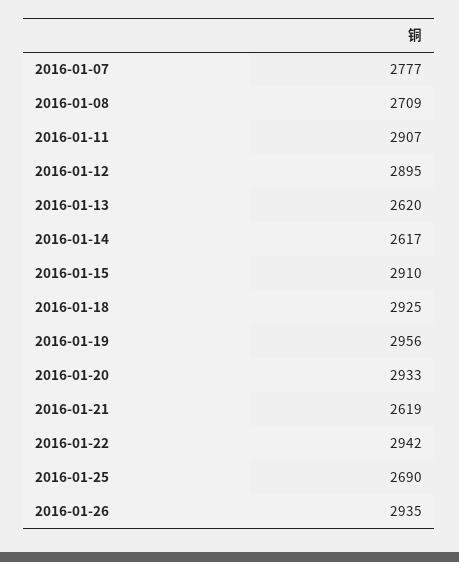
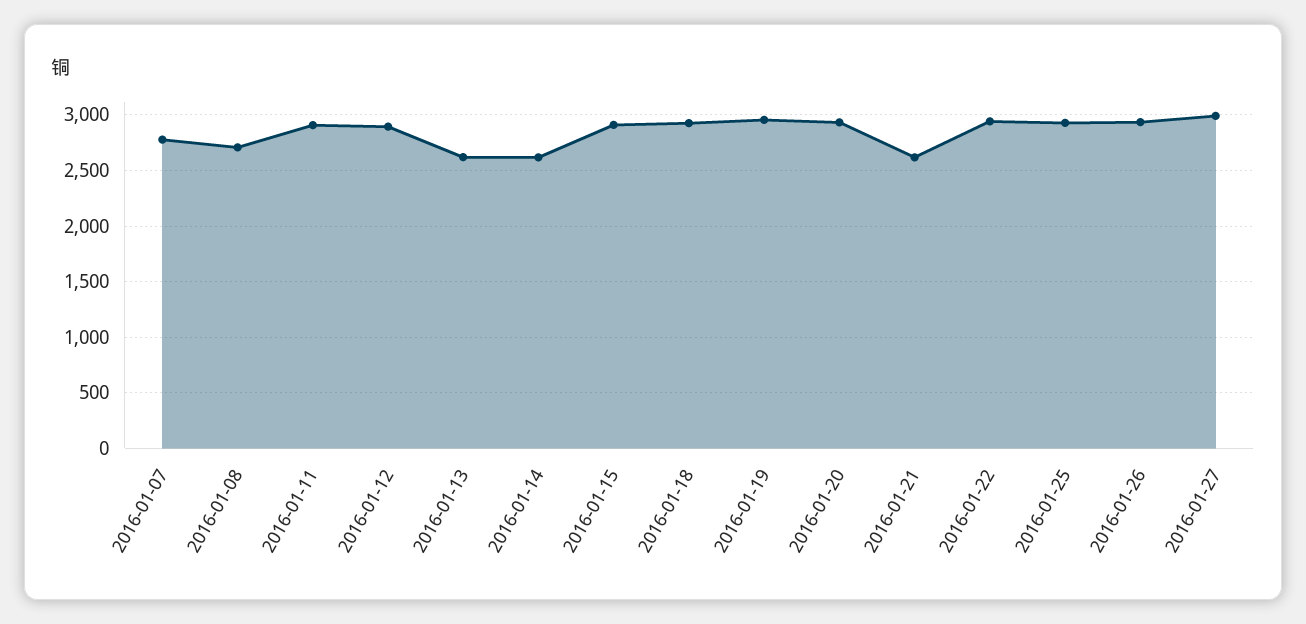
2016-01-25: 2690 -> 2900
2016-01-27: none -> 3000

